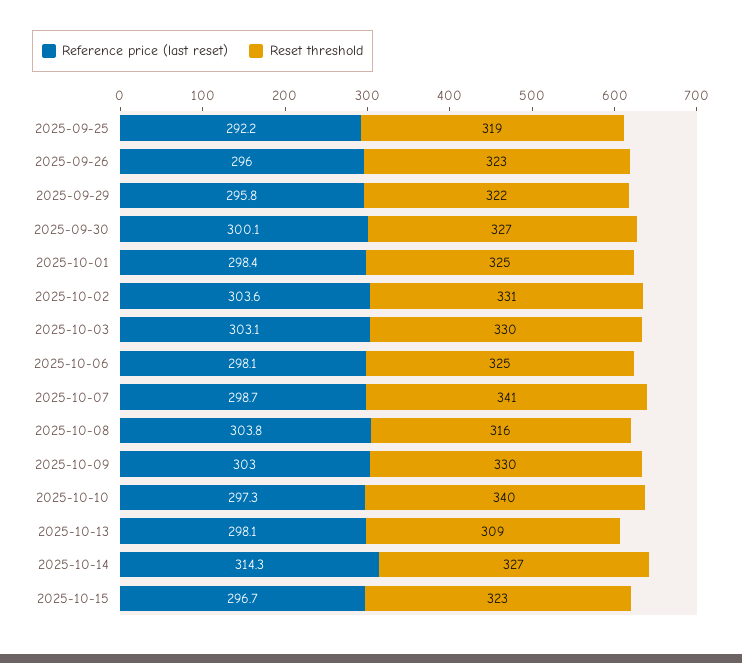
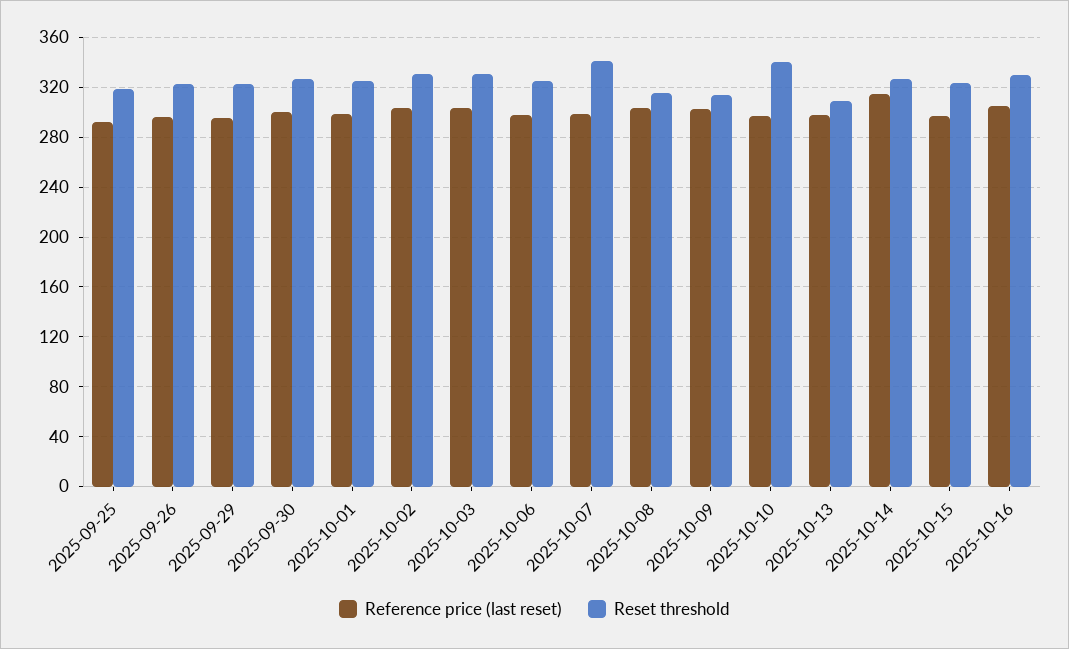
Reset threshold, 2025-10-09: 330 -> 315
Reference price (last reset), 2025-10-16: none -> 305
Reset threshold, 2025-10-16: none -> 330

